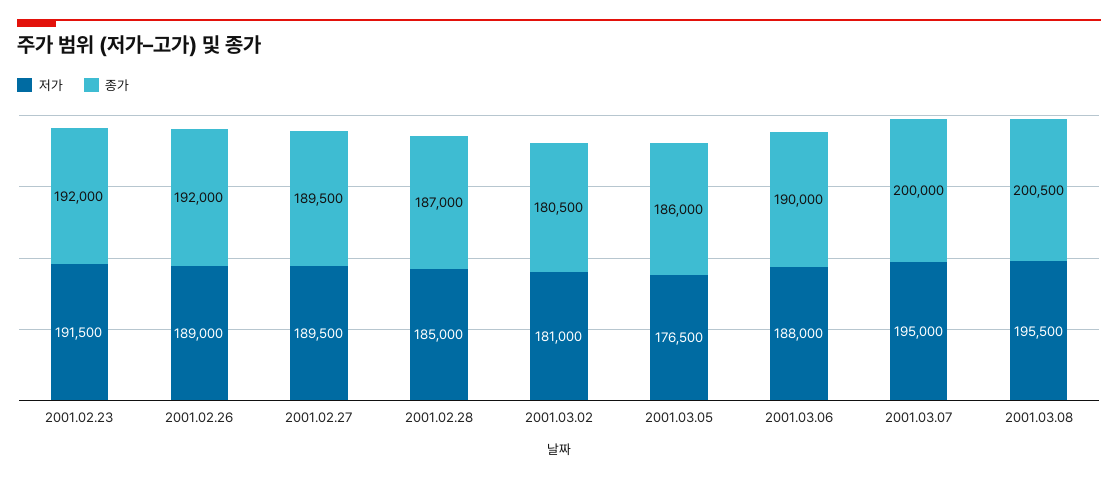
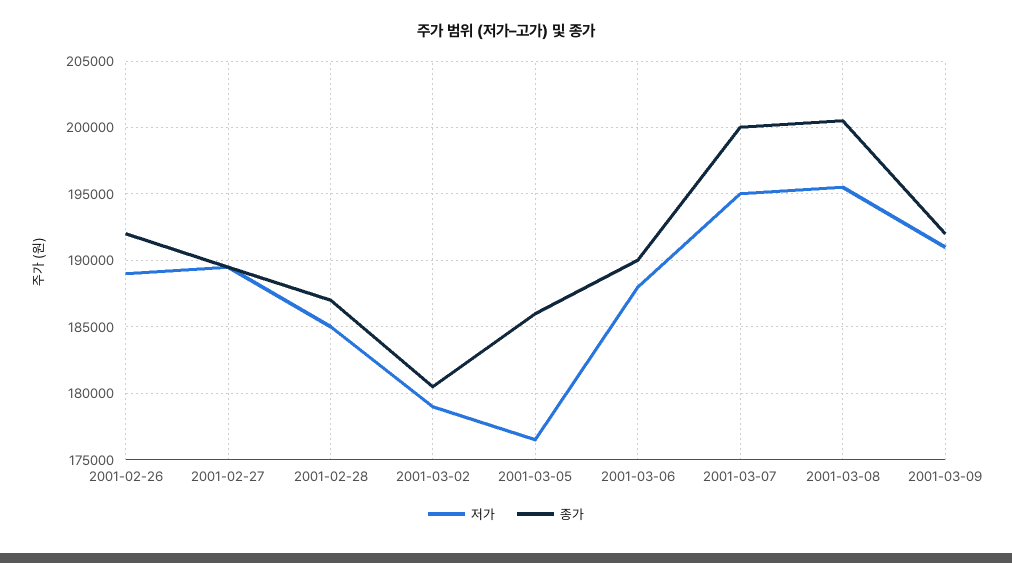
저가, 2001.02.23: 191500 -> none
종가, 2001.02.23: 192000 -> none
저가, 2001.03.02: 181000 -> 179000
저가, 2001-03-09: none -> 191000
종가, 2001-03-09: none -> 192000

